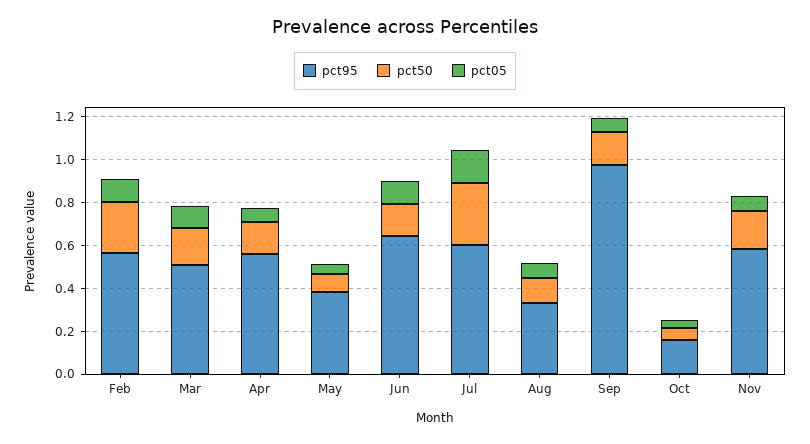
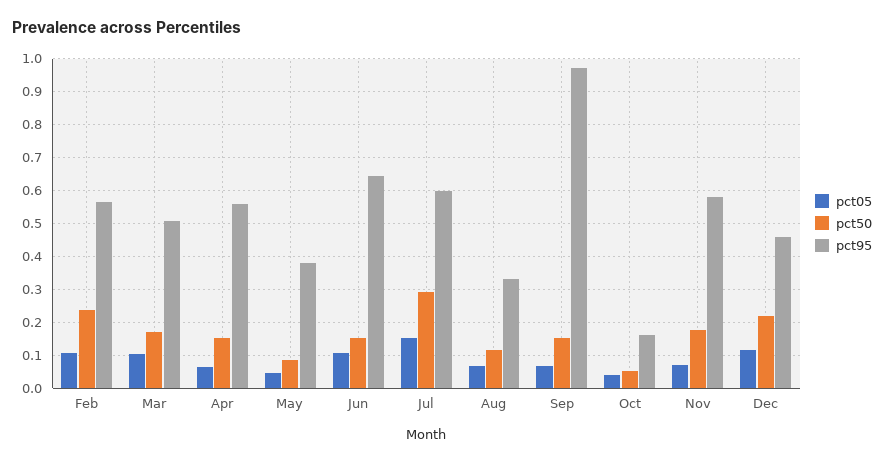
pct05, Dec: none -> 0.12
pct50, Dec: none -> 0.22
pct95, Dec: none -> 0.46

